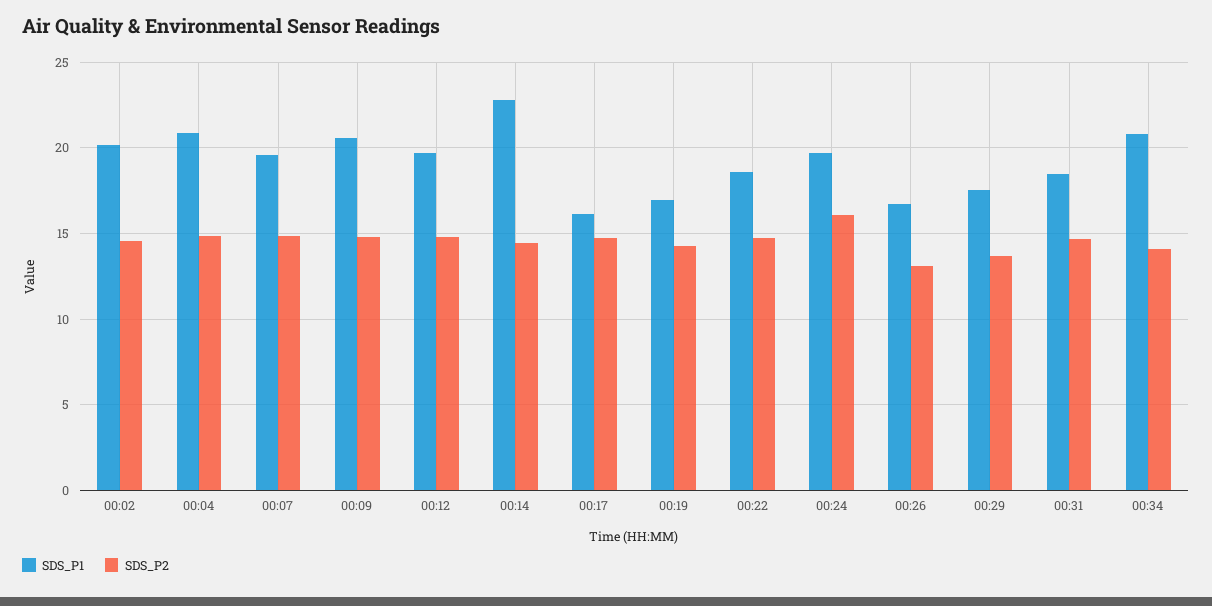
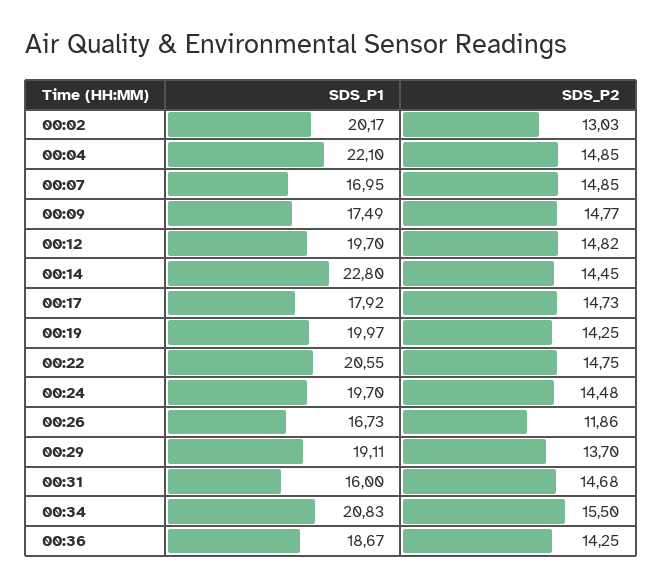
SDS_P2, 00:02: 14.5 -> 13.03
SDS_P1, 00:04: 21 -> 22.1
SDS_P1, 00:07: 19.5 -> 16.95
SDS_P1, 00:09: 20.5 -> 17.49
SDS_P1, 00:17: 16 -> 17.92
SDS_P1, 00:19: 17 -> 19.97
SDS_P1, 00:22: 18.5 -> 20.55
SDS_P2, 00:24: 16 -> 14.48
SDS_P2, 00:26: 13 -> 11.86
SDS_P1, 00:29: 17.5 -> 19.11
SDS_P1, 00:31: 18.5 -> 16
SDS_P2, 00:34: 14 -> 15.5
SDS_P1, 00:36: none -> 18.67
SDS_P2, 00:36: none -> 14.25

